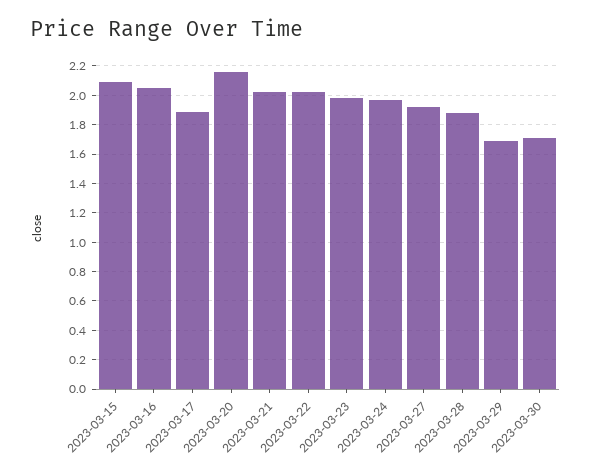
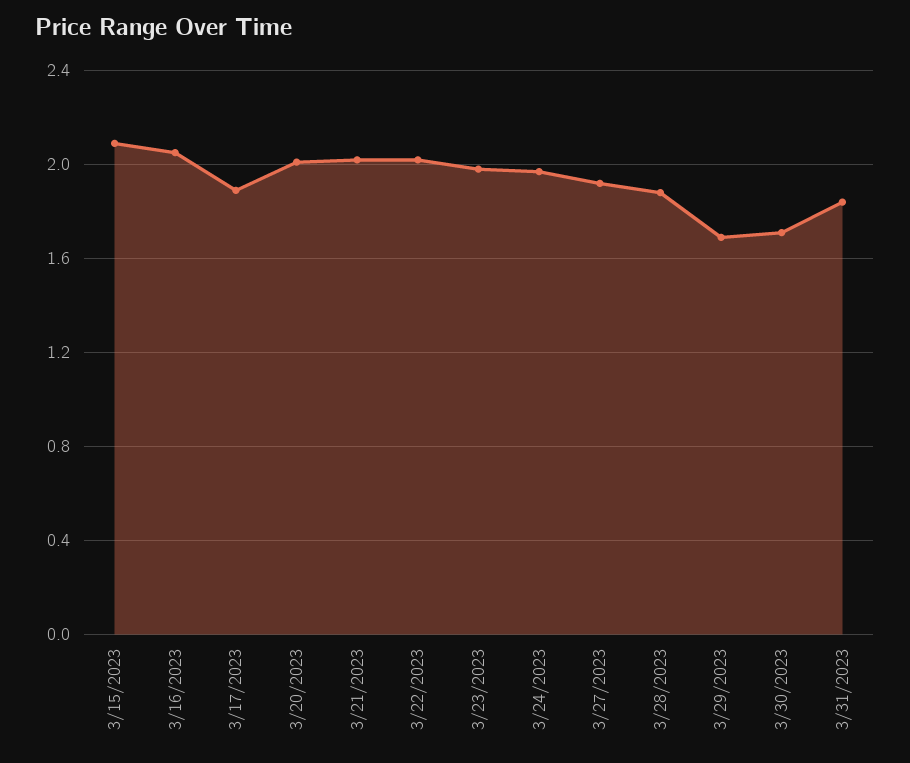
2023-03-20: 2.15 -> 2
3/31/2023: none -> 1.85

